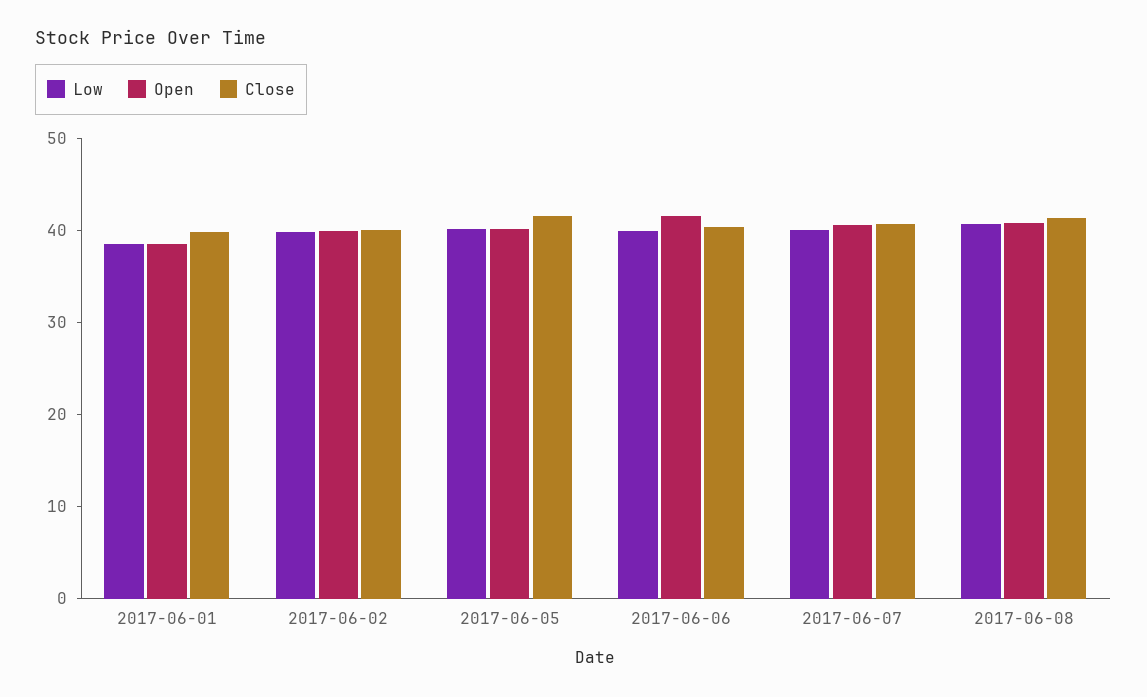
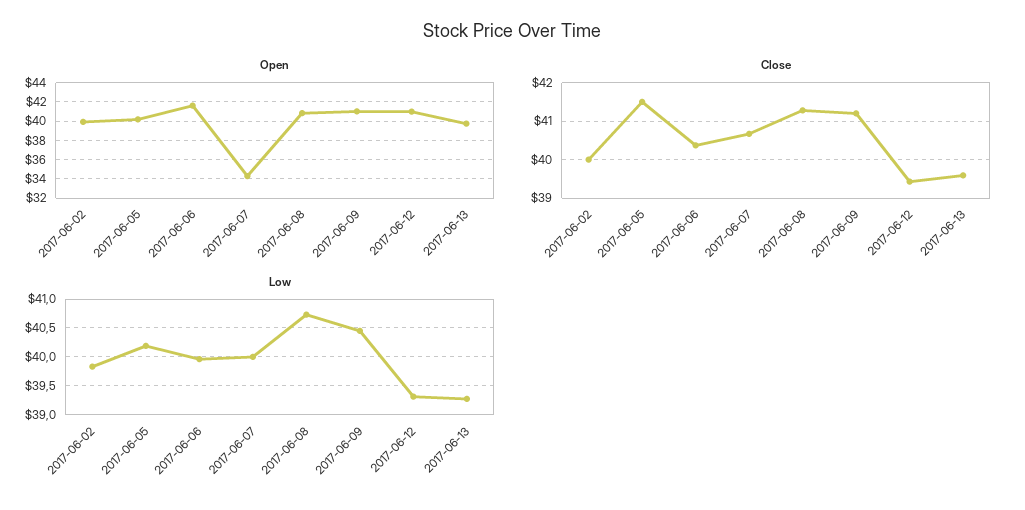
Low, 2017-06-01: 38 -> none
Open, 2017-06-01: 38 -> none
Close, 2017-06-01: 40 -> none
Open, 2017-06-07: 40 -> 34
Open, 2017-06-09: none -> 41
Open, 2017-06-12: none -> 41
Open, 2017-06-13: none -> 40
Close, 2017-06-09: none -> 41.2
Close, 2017-06-12: none -> 39.4
Close, 2017-06-13: none -> 39.6
Low, 2017-06-09: none -> 40.5
Low, 2017-06-12: none -> 39.25
Low, 2017-06-13: none -> 39.25

